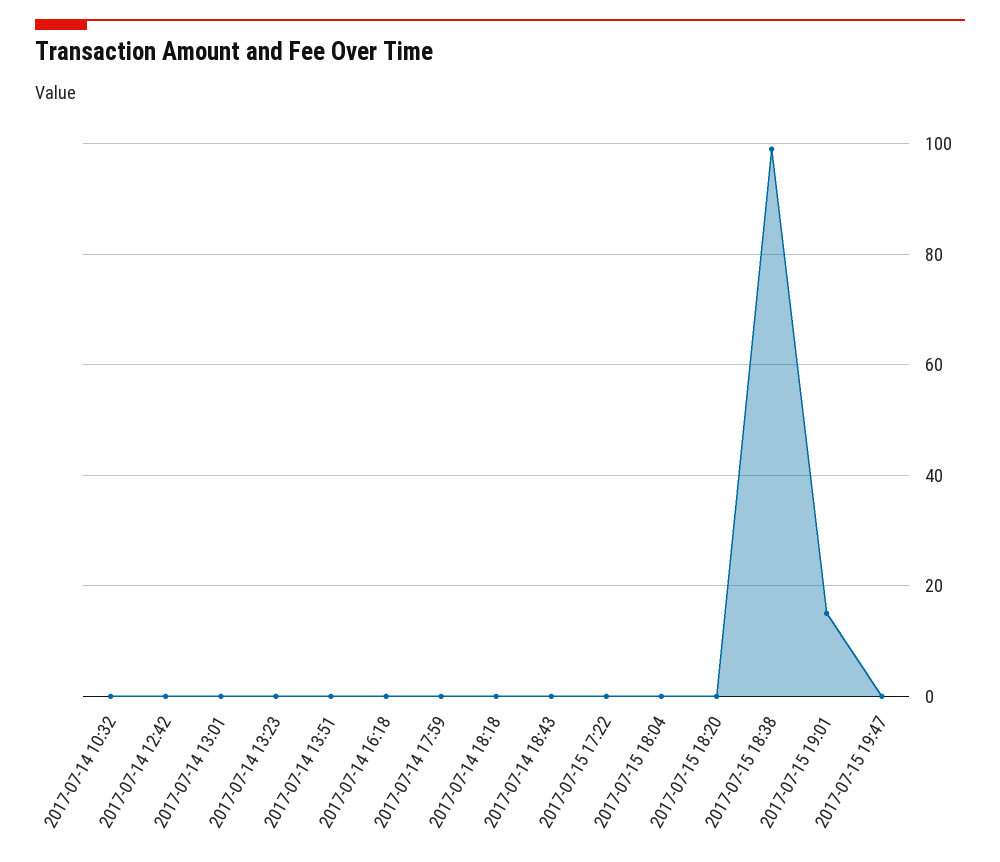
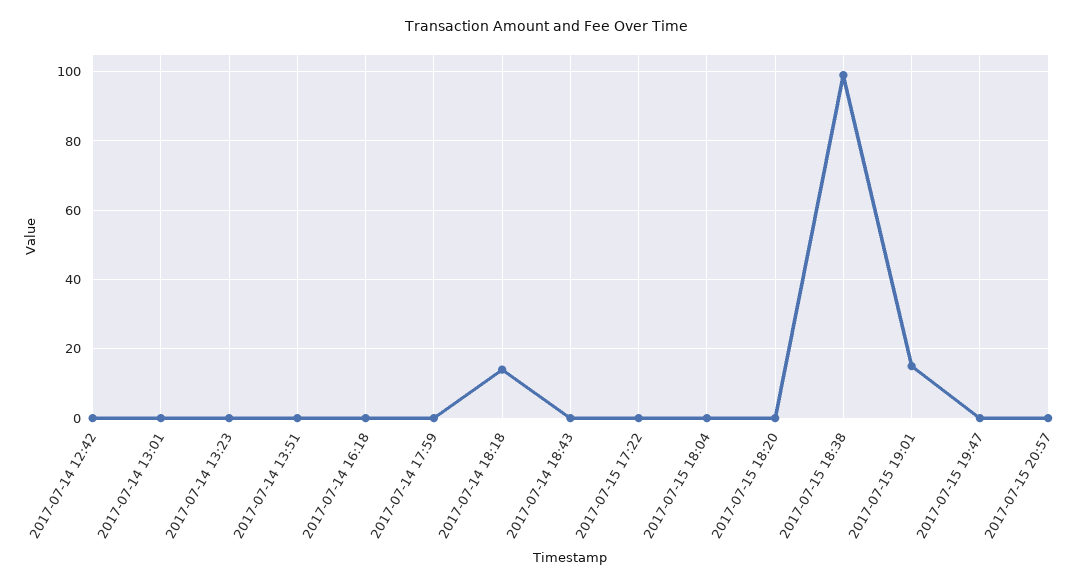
2017-07-14 10:32: 0 -> none
2017-07-14 18:18: 0 -> 15
2017-07-15 20:57: none -> 0

